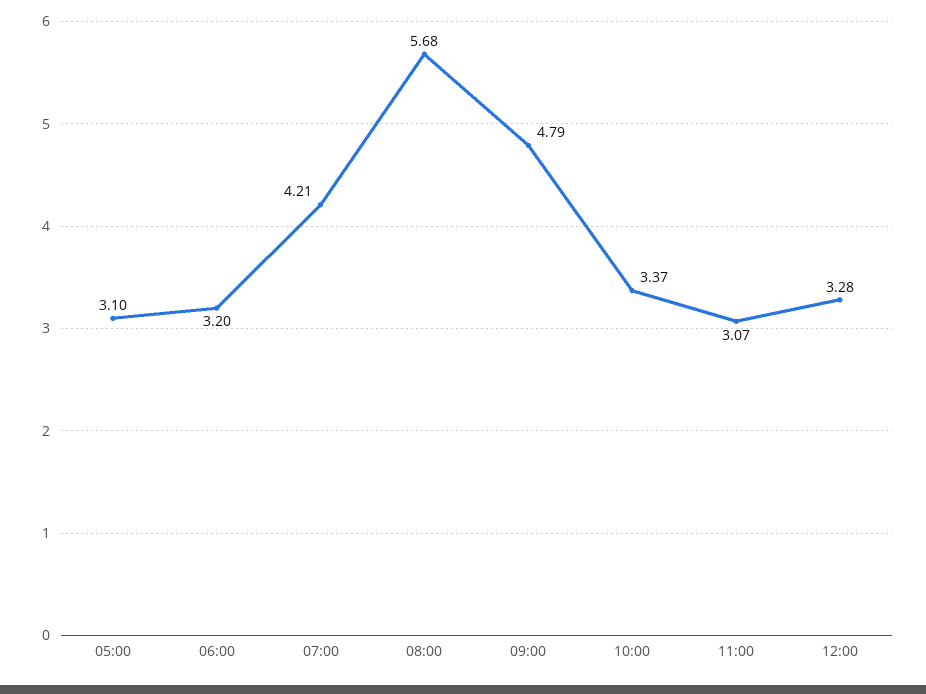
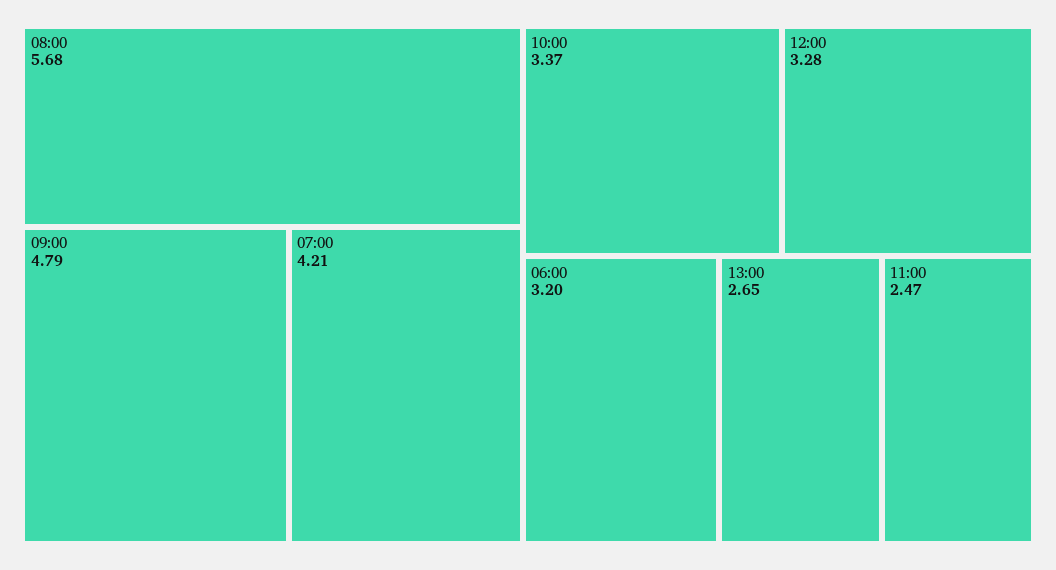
05:00: 3.1 -> none
11:00: 3.07 -> 2.47
13:00: none -> 2.65

